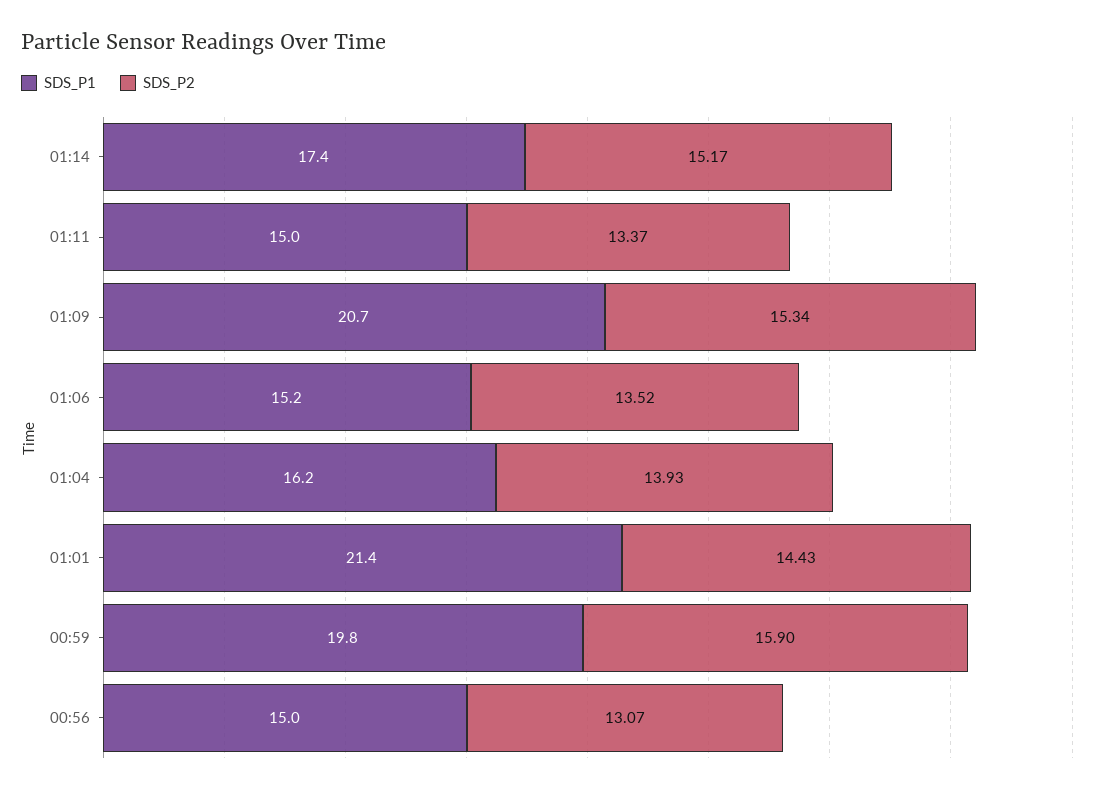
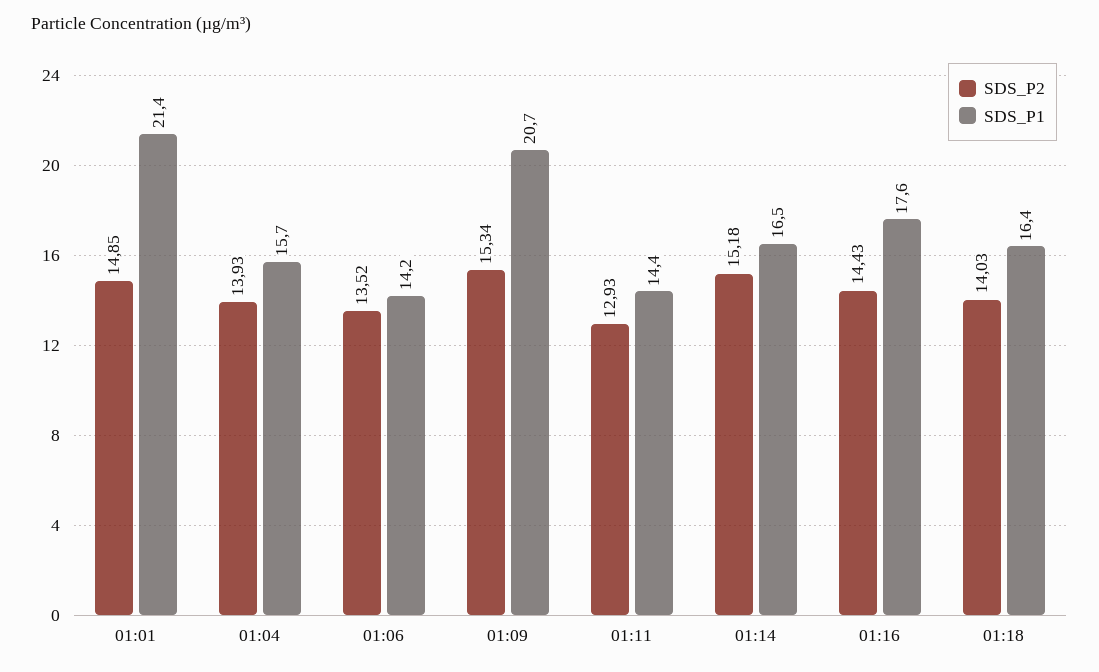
SDS_P1, 01:14: 17.4 -> 16.5
SDS_P2, 01:14: 15.17 -> 15.18
SDS_P1, 01:11: 15 -> 14.4
SDS_P2, 01:11: 13.37 -> 12.93
SDS_P1, 01:06: 15.2 -> 14.2
SDS_P1, 01:04: 16.2 -> 15.7
SDS_P2, 01:01: 14.43 -> 14.85
SDS_P1, 00:59: 19.8 -> none
SDS_P2, 00:59: 15.9 -> none
SDS_P1, 00:56: 15 -> none
SDS_P2, 00:56: 13.07 -> none
SDS_P2, 01:16: none -> 14.43
SDS_P1, 01:16: none -> 17.6
SDS_P2, 01:18: none -> 14.03
SDS_P1, 01:18: none -> 16.4

